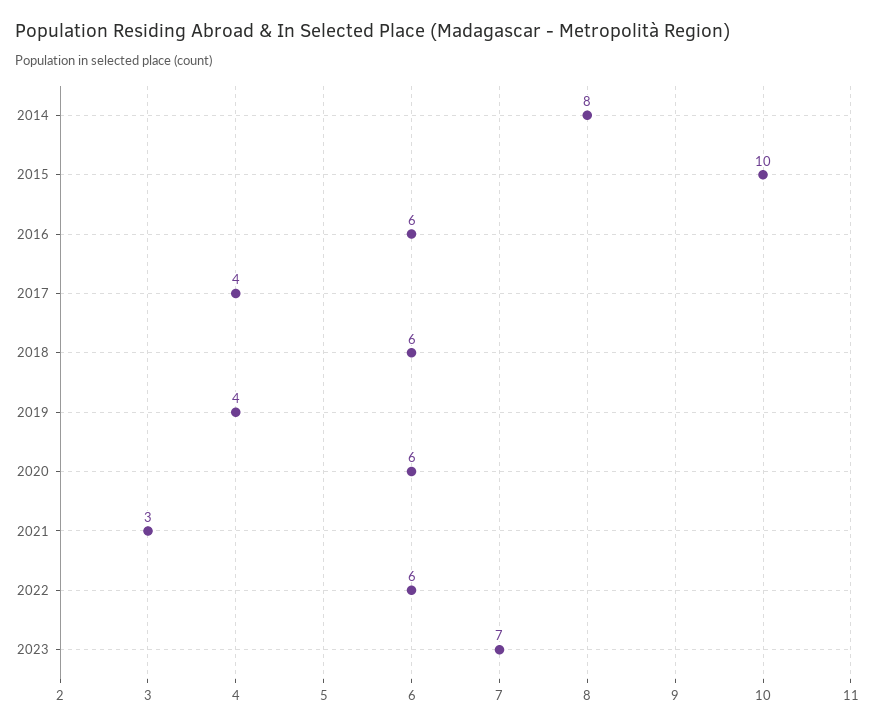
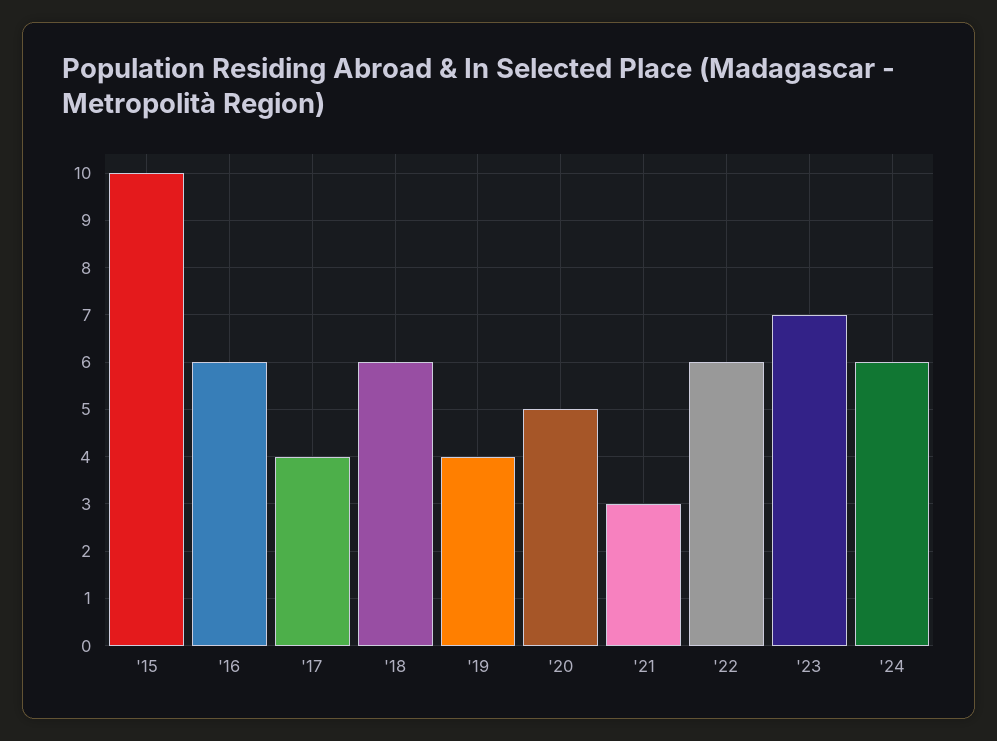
2014: 8 -> none
2020: 6 -> 5
'24: none -> 6

